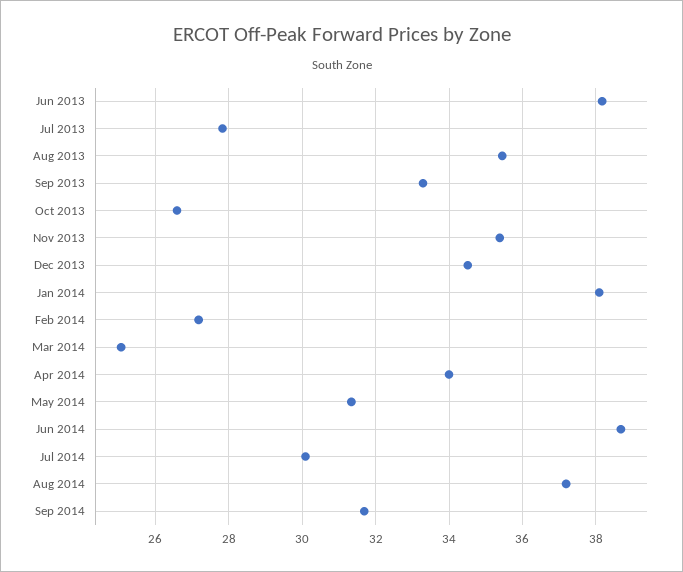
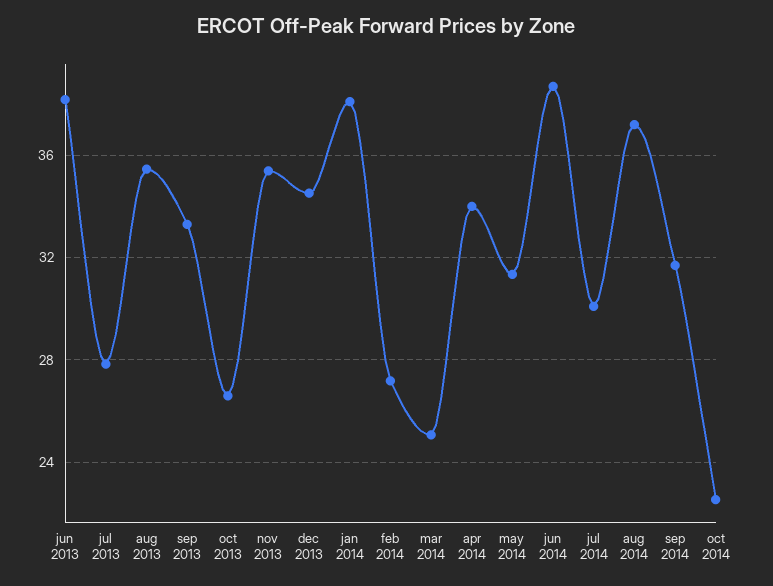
oct 2014: none -> 22.5

